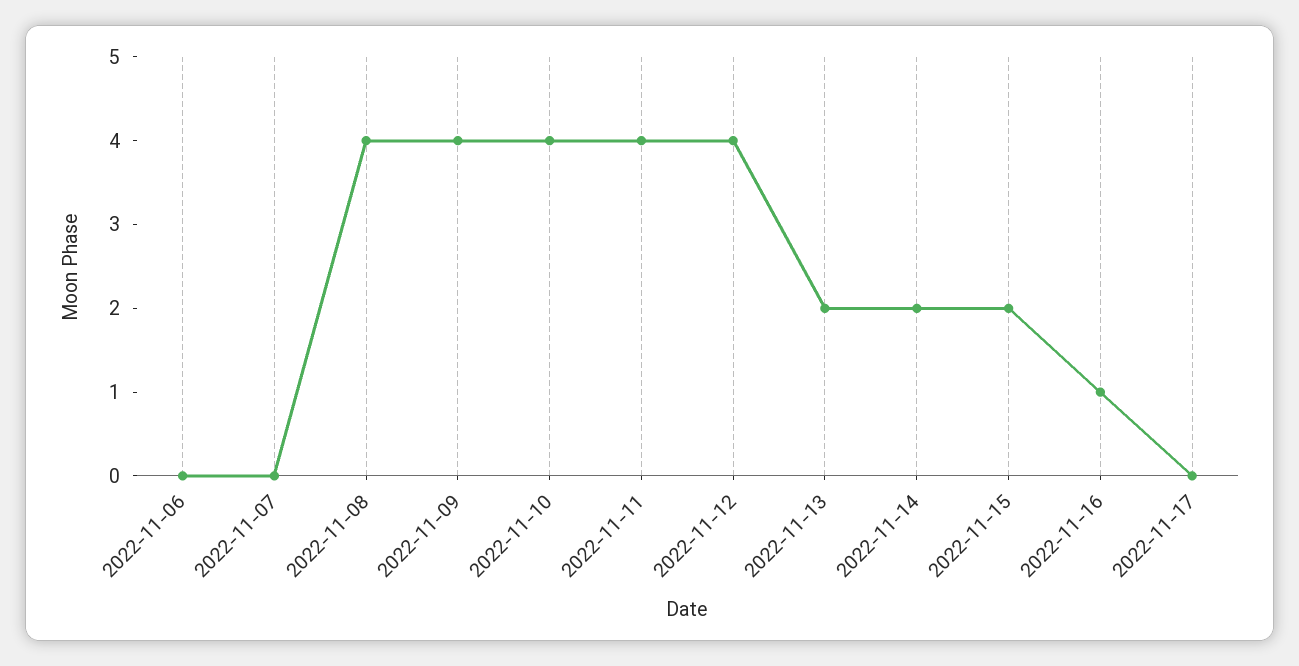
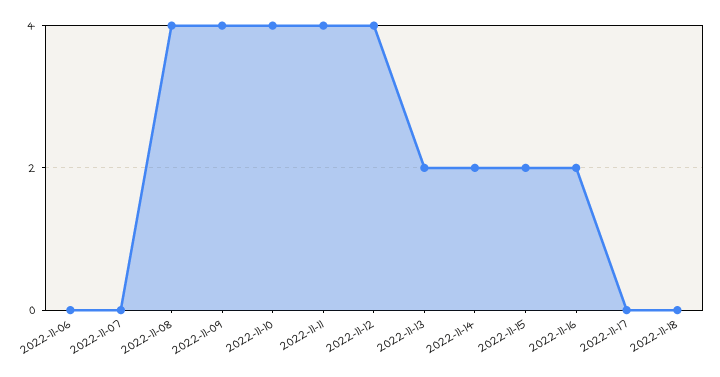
2022-11-16: 1 -> 2
2022-11-18: none -> 0

